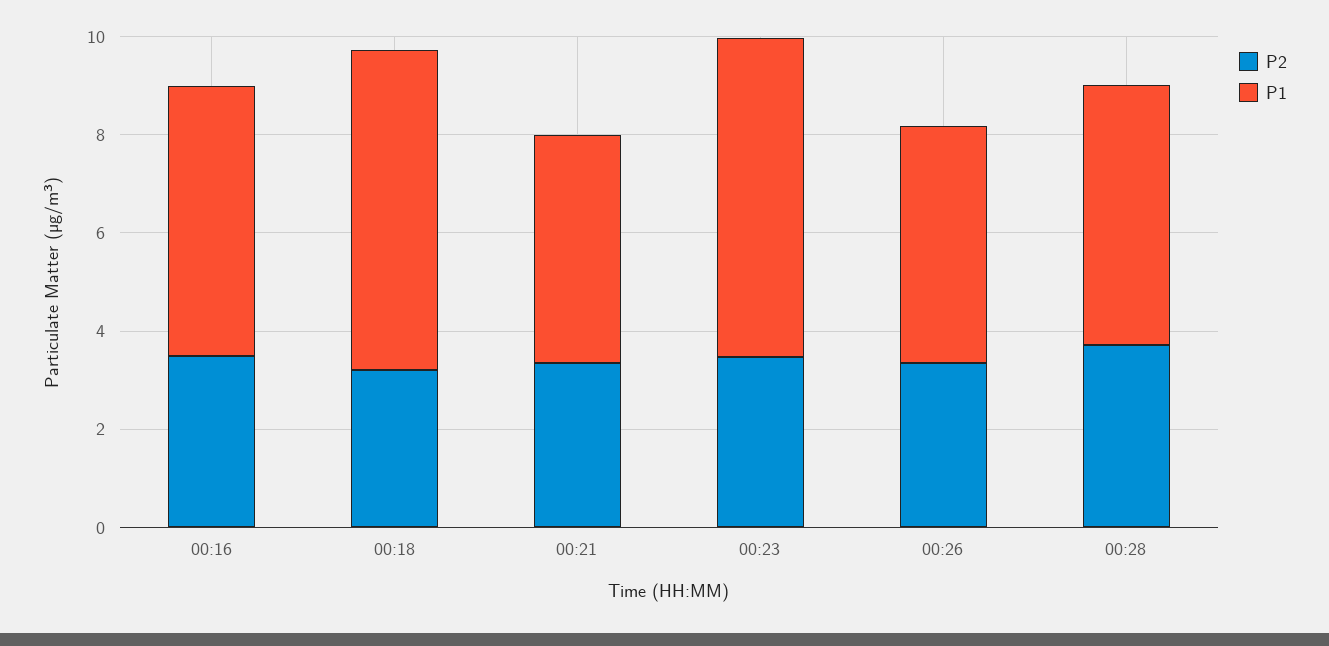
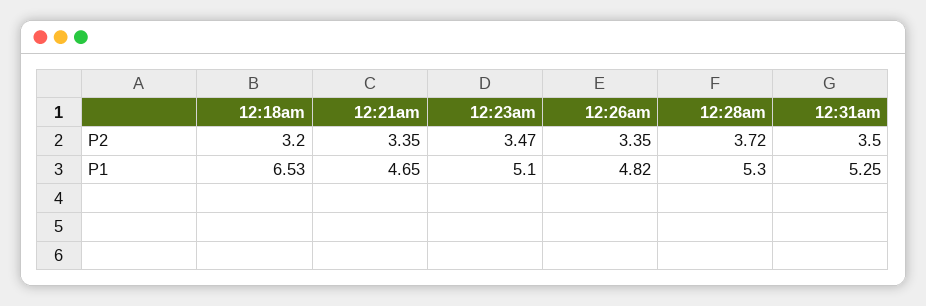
P2, 00:16: 3.5 -> none
P1, 00:16: 5.5 -> none
P1, 00:23: 6.5 -> 5.1
P2, 12:31am: none -> 3.5
P1, 12:31am: none -> 5.25

